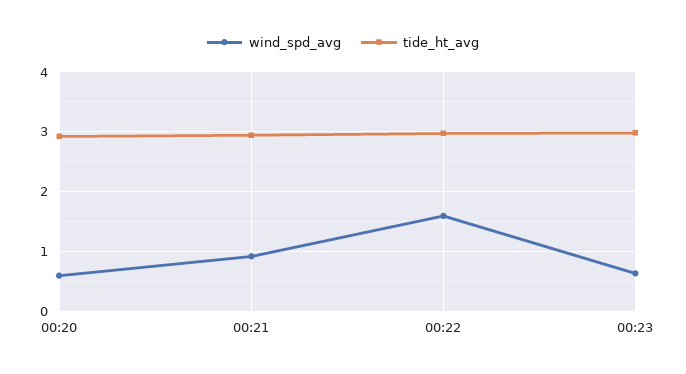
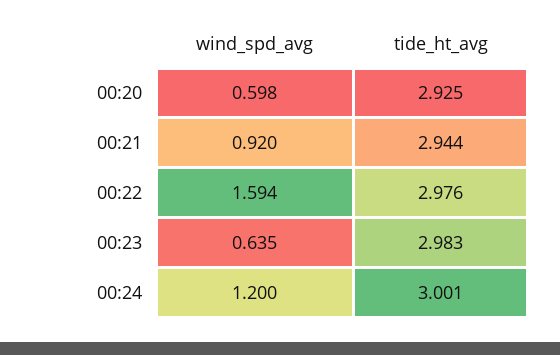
wind_spd_avg, 00:24: none -> 1.2
tide_ht_avg, 00:24: none -> 3.001

